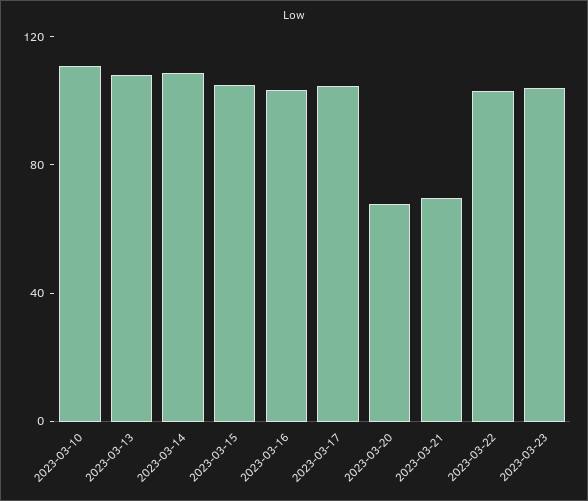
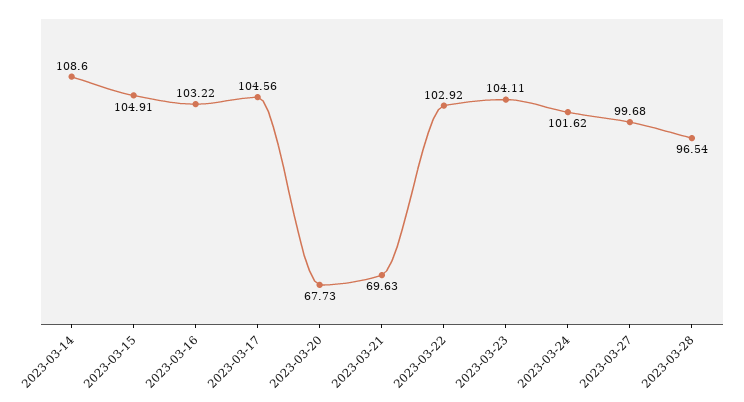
2023-03-10: 110 -> none
2023-03-13: 110 -> none
2023-03-24: none -> 101.62
2023-03-27: none -> 99.68
2023-03-28: none -> 96.54

